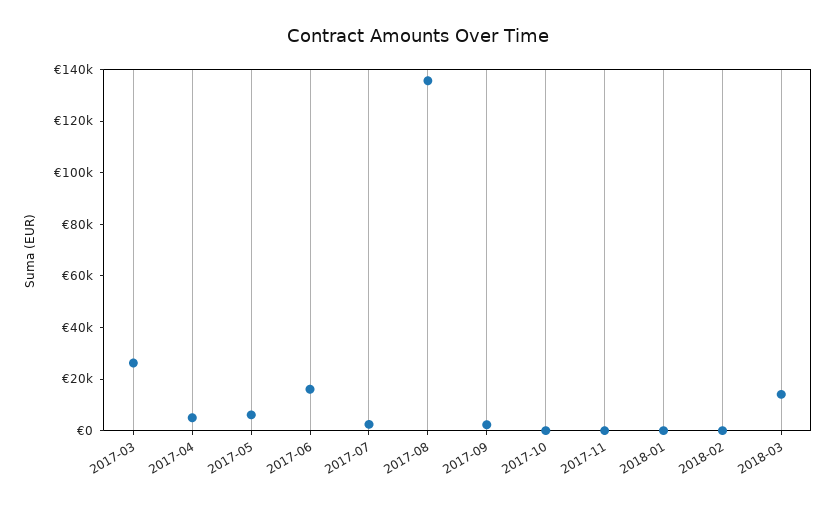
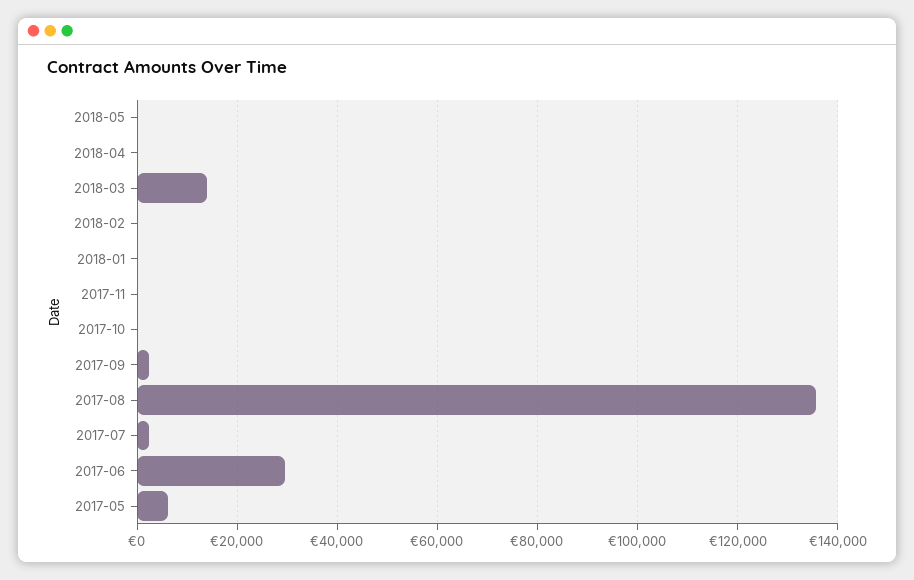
2017-03: 25000 -> none
2017-04: 5000 -> none
2017-06: 15000 -> 30000
2018-05: none -> 0
2018-04: none -> 0

